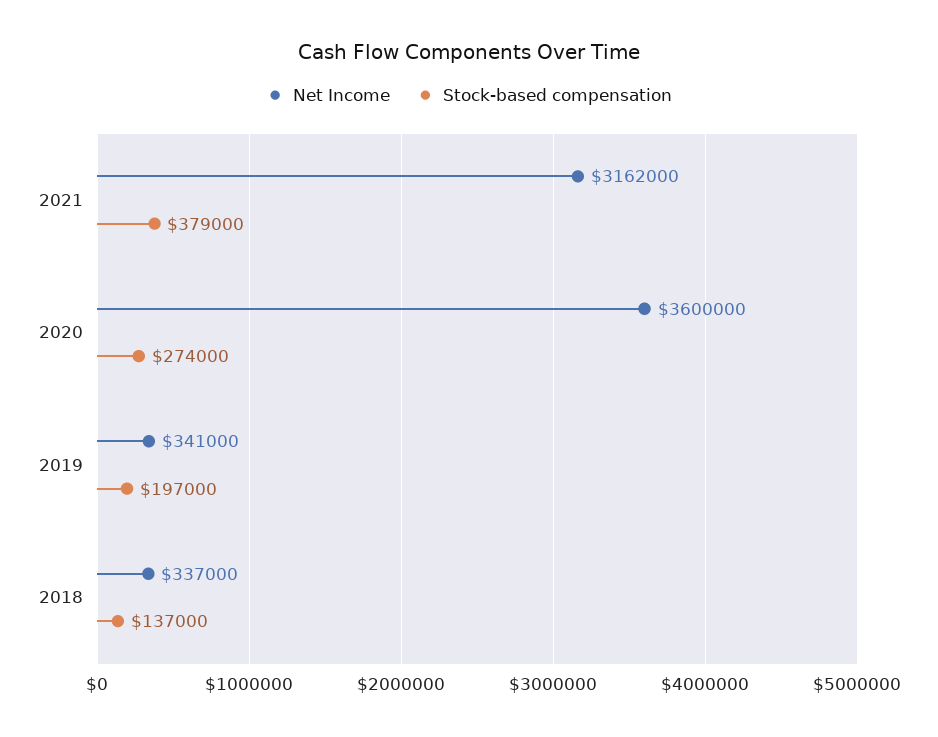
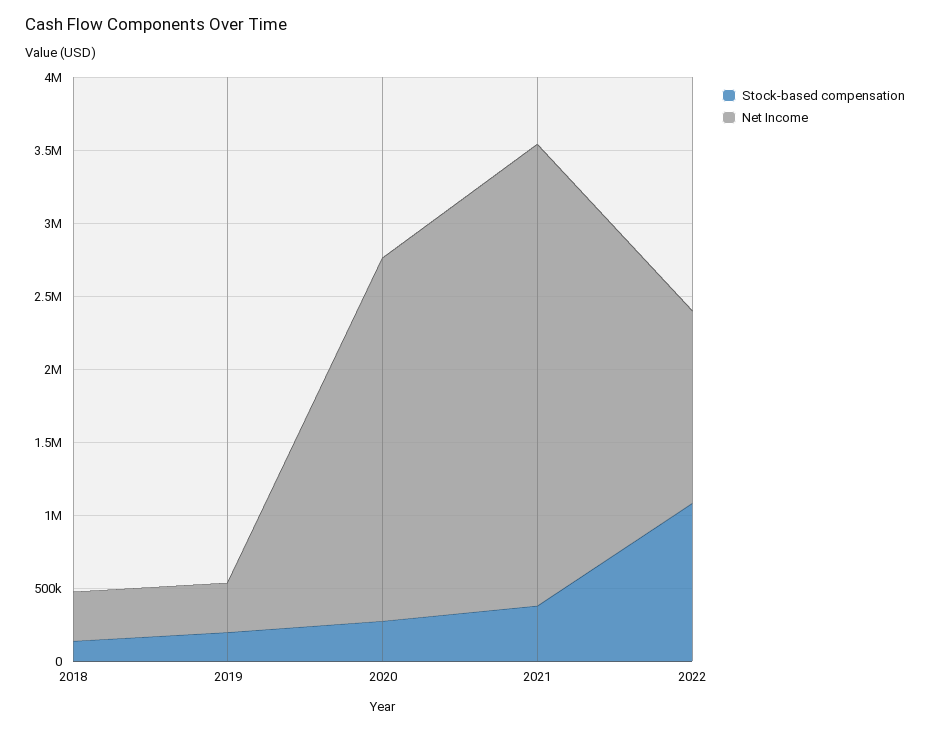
Net Income, 2020: 3600000 -> 2500000
Stock-based compensation, 2022: none -> 1100000
Net Income, 2022: none -> 1300000

